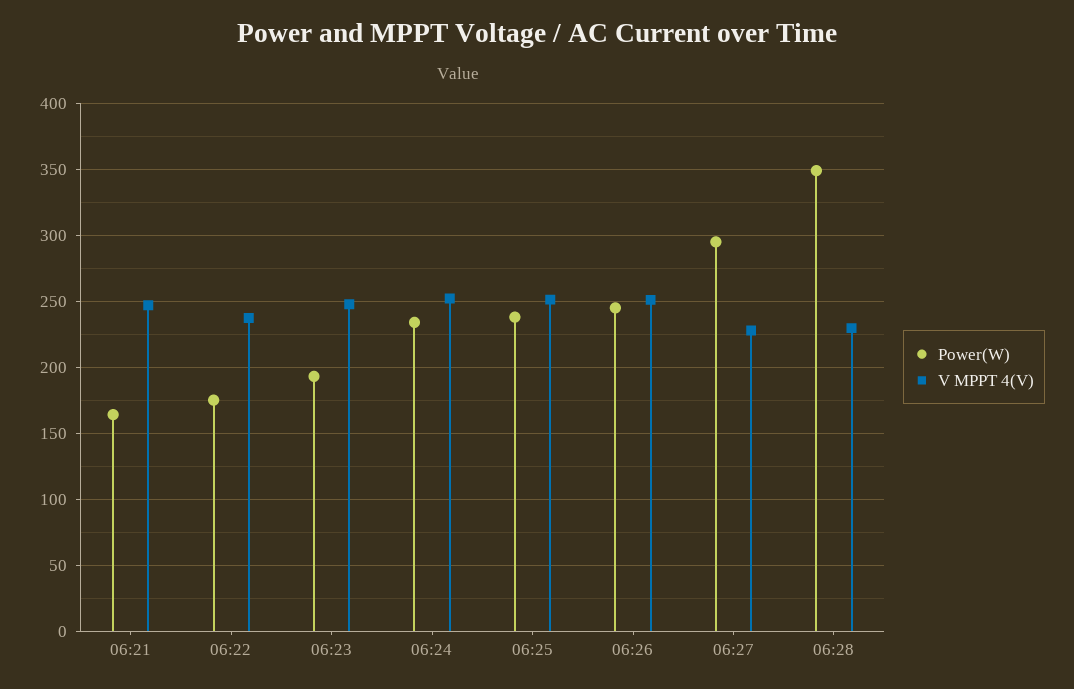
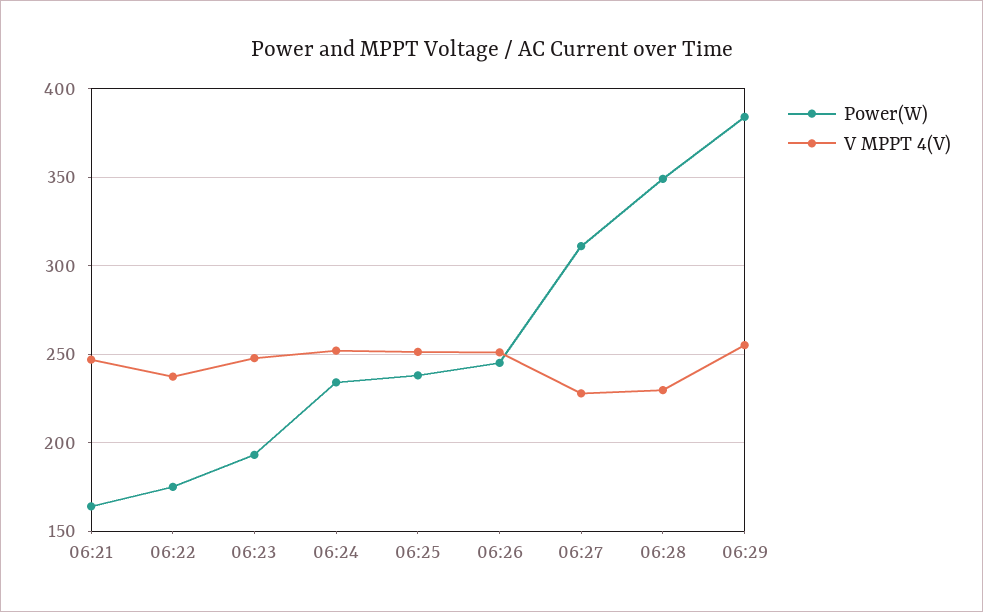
Power(W), 06:27: 295 -> 310
Power(W), 06:29: none -> 385
V MPPT 4(V), 06:29: none -> 255

